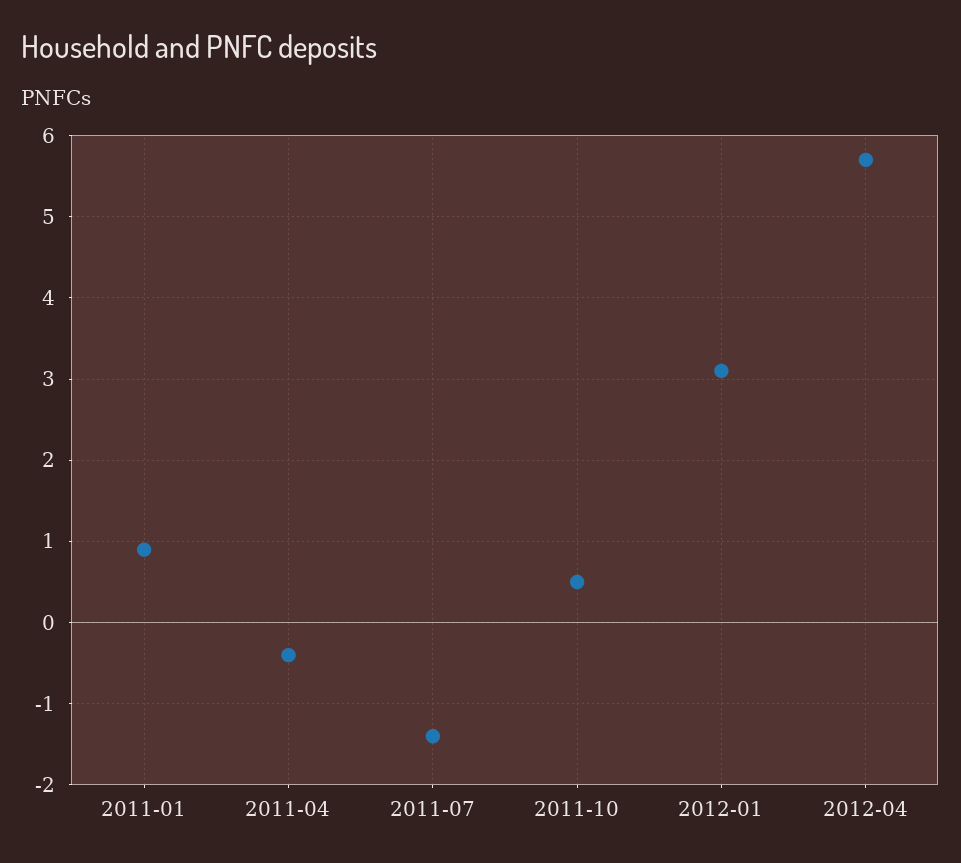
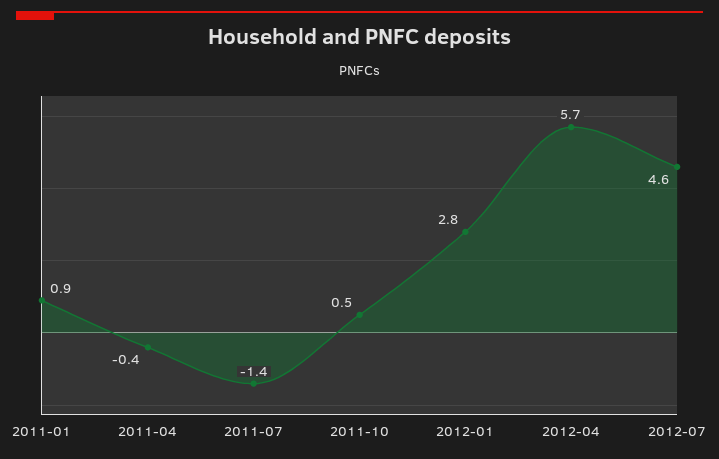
2012-01: 3.1 -> 2.8
2012-07: none -> 4.6

